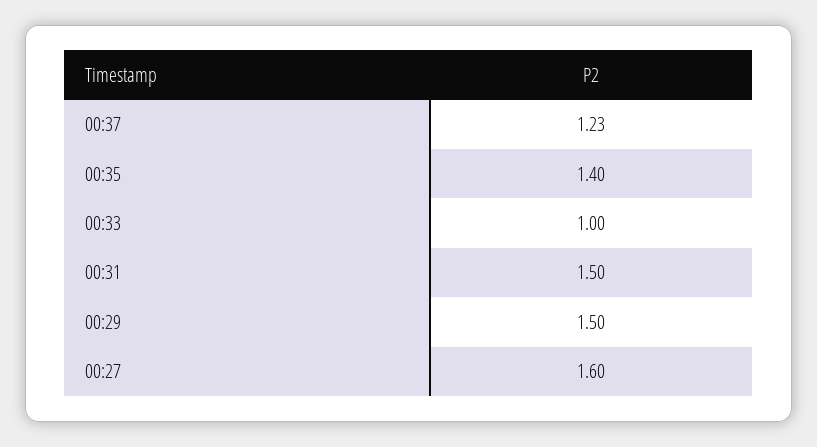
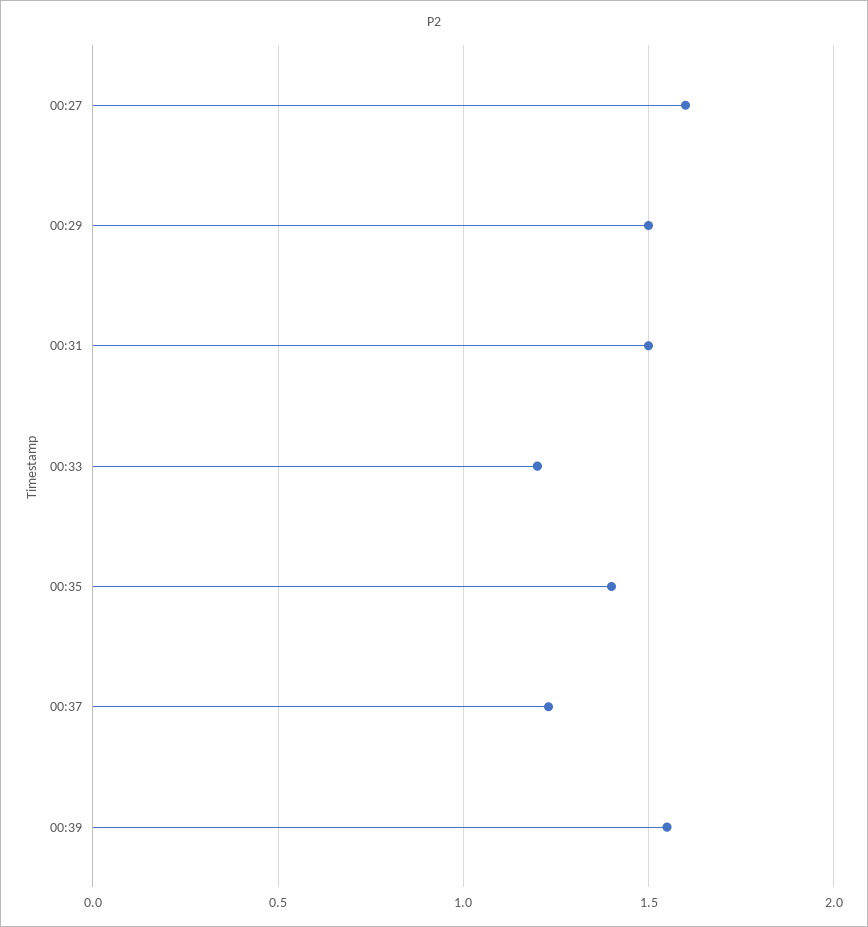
00:33: 1 -> 1.2
00:39: none -> 1.55

